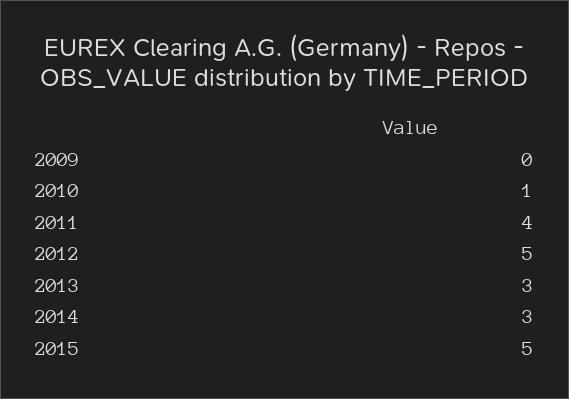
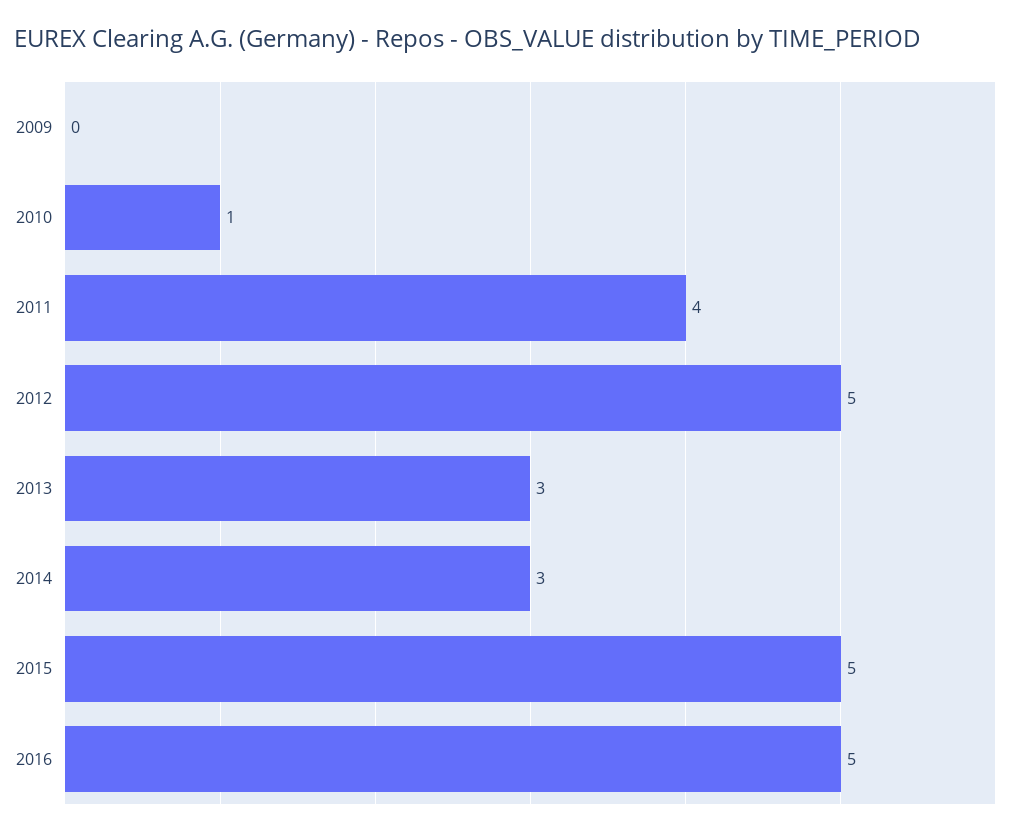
2016: none -> 5

